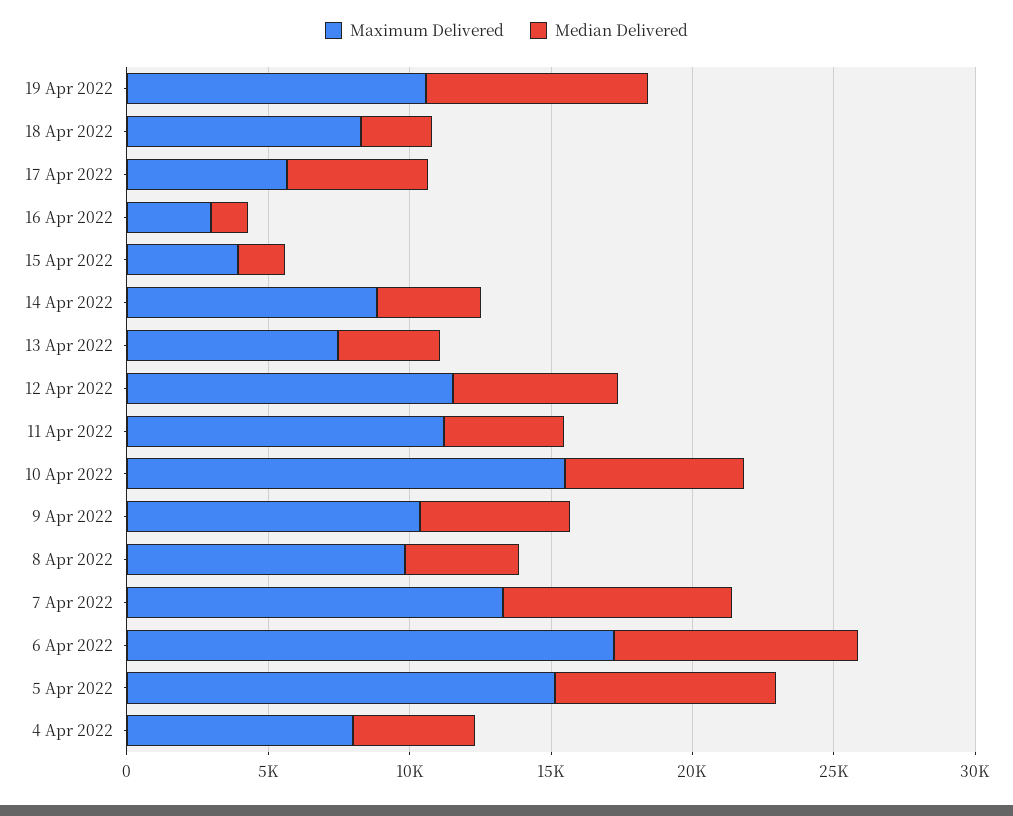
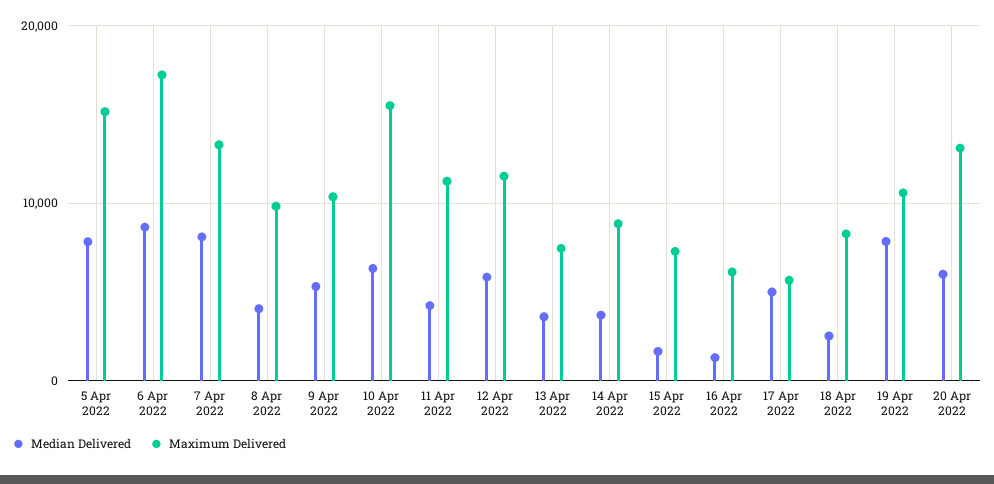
Maximum Delivered, 16 Apr 2022: 3000 -> 6000
Maximum Delivered, 15 Apr 2022: 4000 -> 7000
Maximum Delivered, 4 Apr 2022: 8000 -> none
Median Delivered, 4 Apr 2022: 4000 -> none
Median Delivered, 20 Apr 2022: none -> 6000
Maximum Delivered, 20 Apr 2022: none -> 13000

